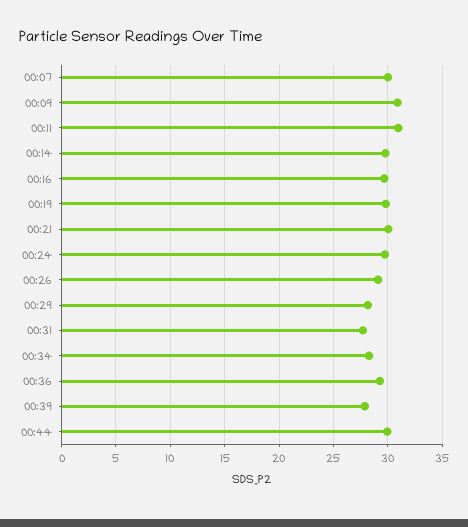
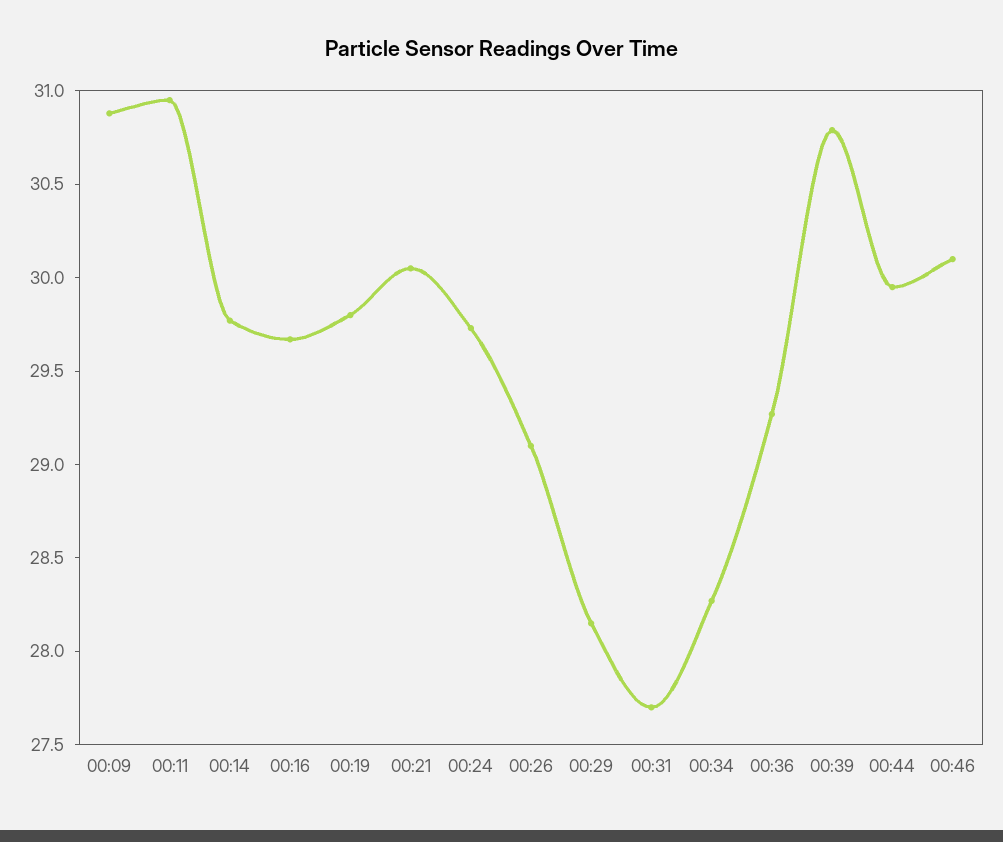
00:07: 30 -> none
00:39: 28 -> 30.8
00:46: none -> 30.1

